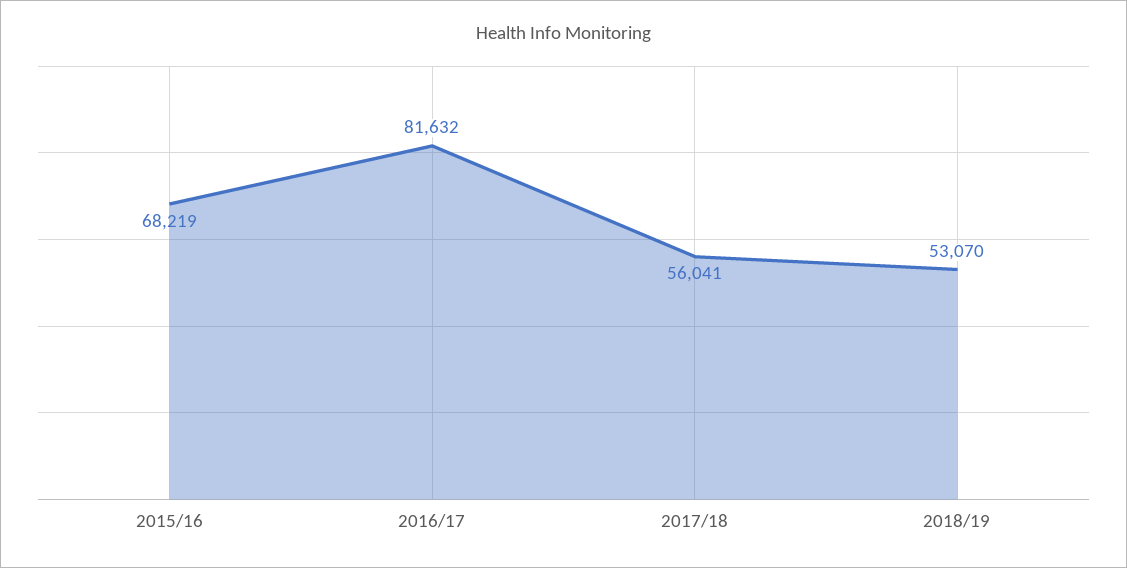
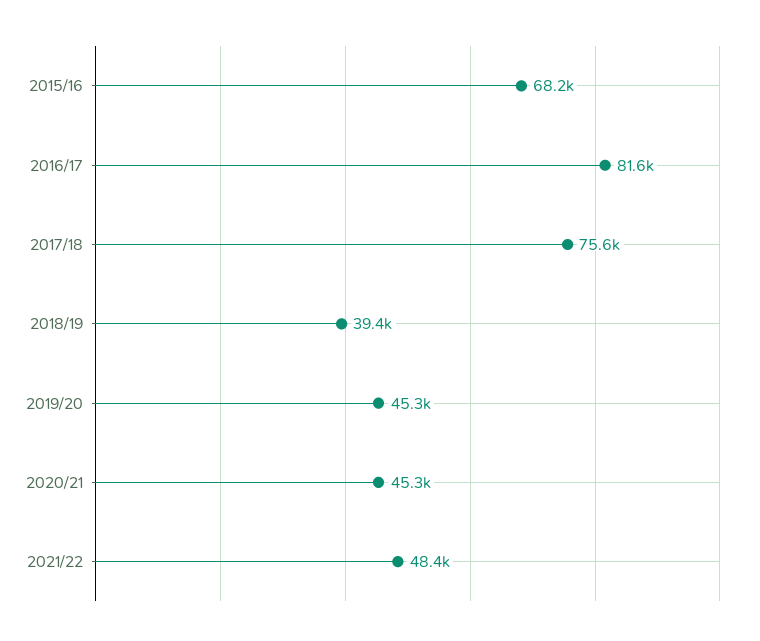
2017/18: 56041 -> 75600
2018/19: 53070 -> 39400
2019/20: none -> 45300
2020/21: none -> 45300
2021/22: none -> 48400

